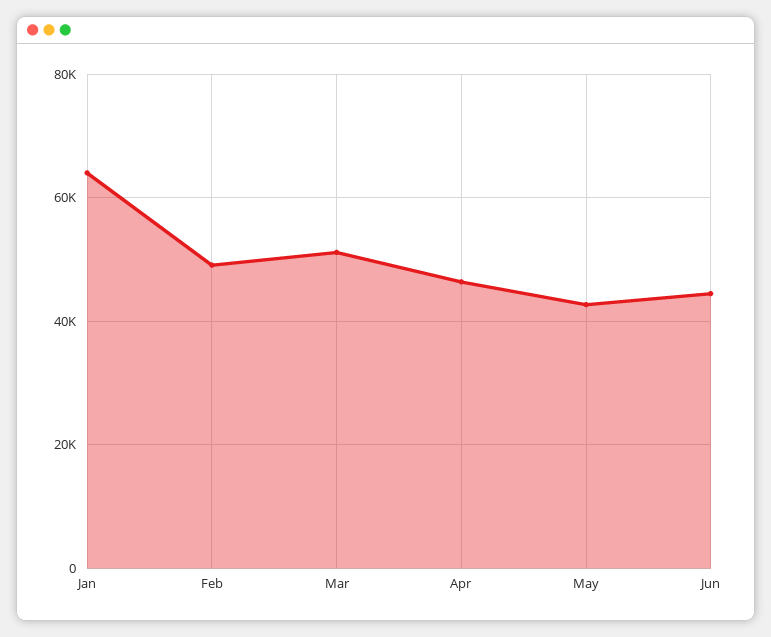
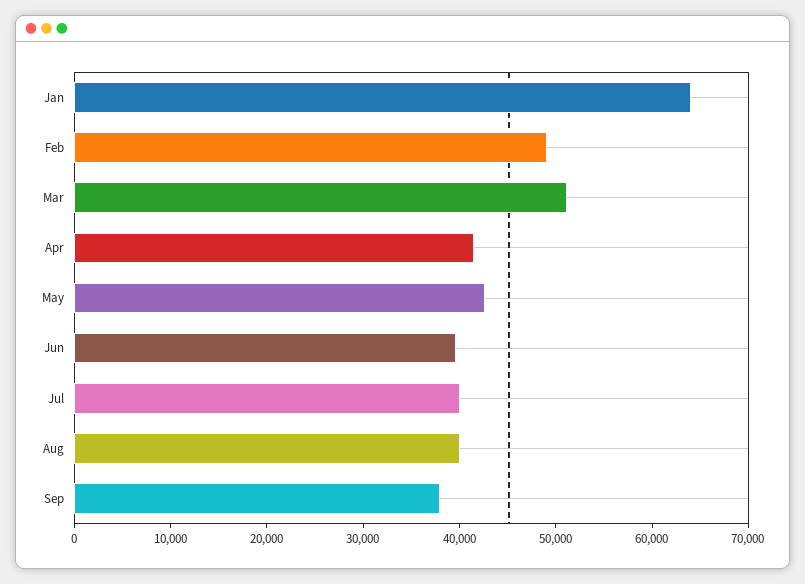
Apr: 46000 -> 42000
Jun: 44000 -> 40000
Jul: none -> 40000
Aug: none -> 40000
Sep: none -> 38000

